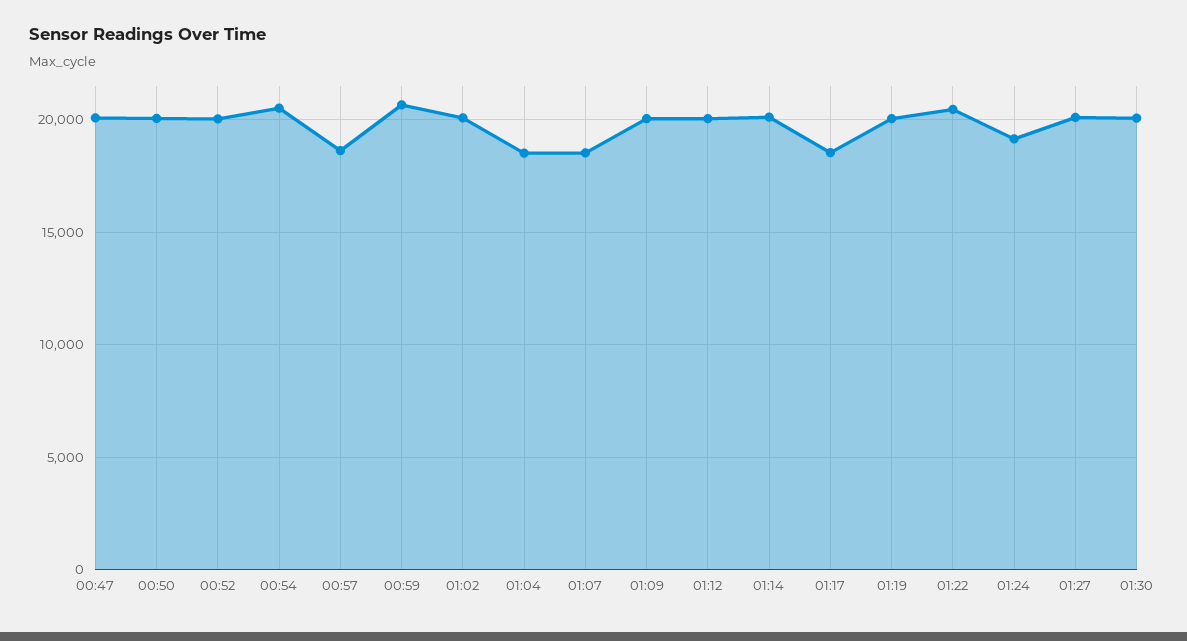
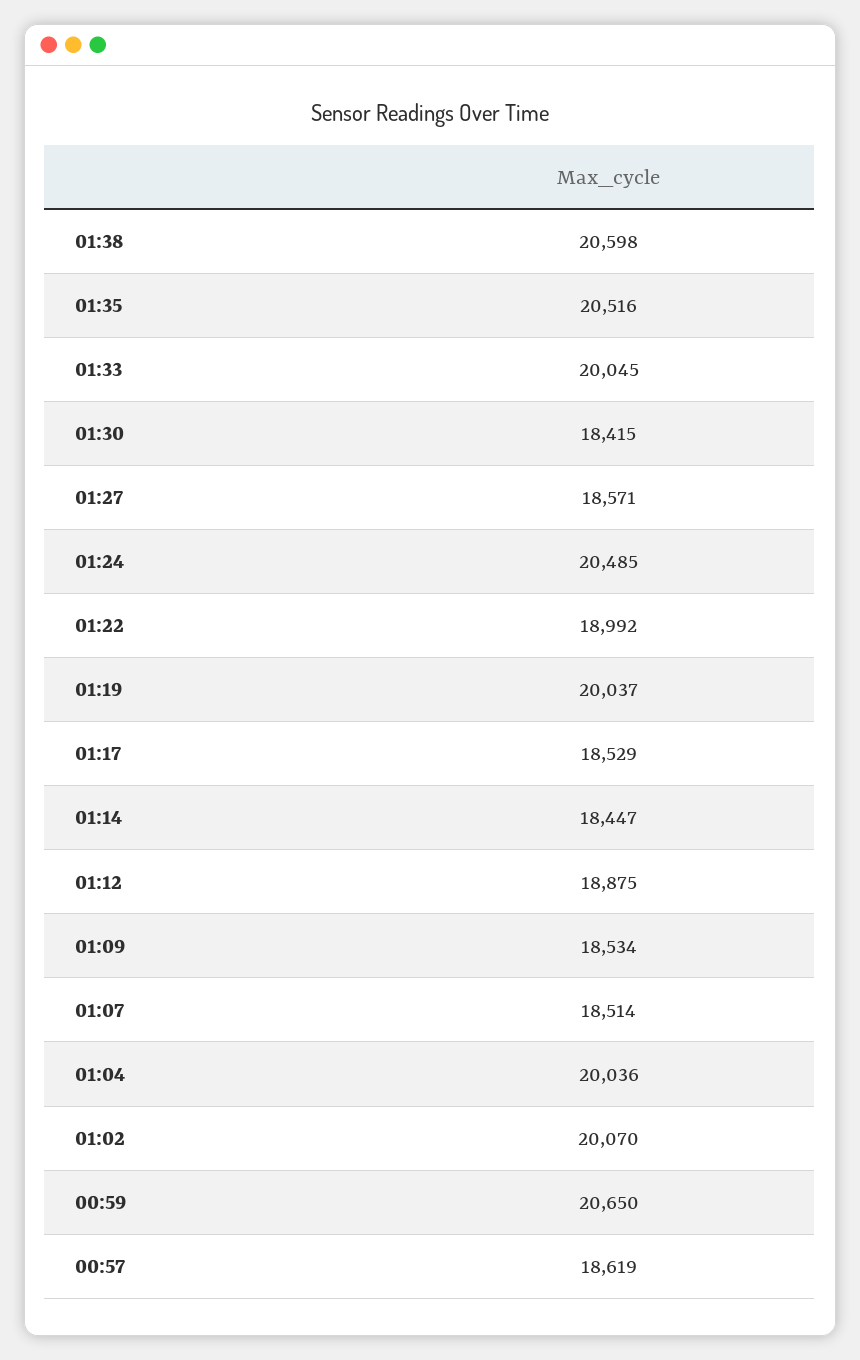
00:47: 20000 -> none
00:50: 20000 -> none
00:52: 20000 -> none
00:54: 20500 -> none
01:04: 18500 -> 20036
01:09: 20000 -> 18534
01:12: 20000 -> 18875
01:14: 20000 -> 18447
01:22: 20500 -> 18992
01:24: 19000 -> 20485
01:27: 20000 -> 18571
01:30: 20000 -> 18415
01:38: none -> 20598
01:35: none -> 20516
01:33: none -> 20045

